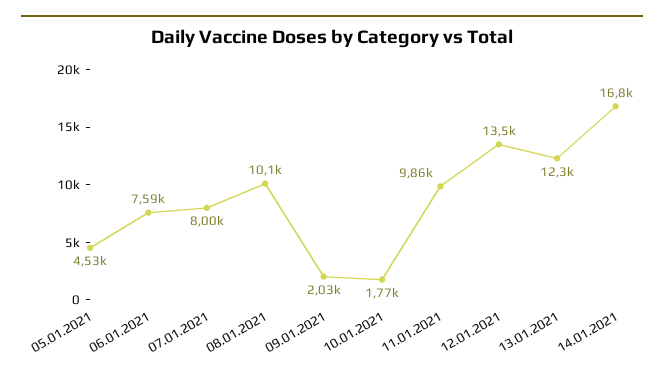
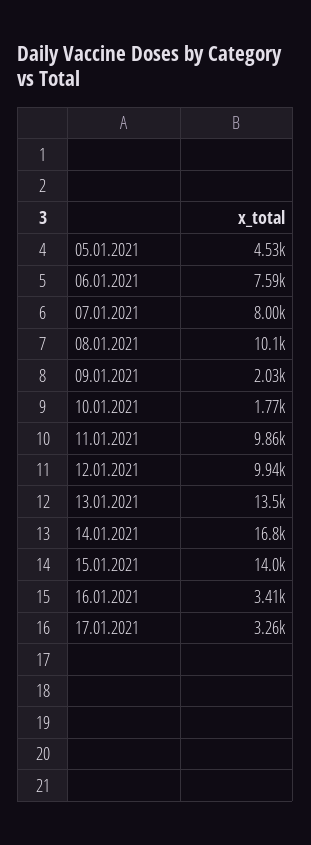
12.01.2021: 13500 -> 9940
13.01.2021: 12300 -> 13500
15.01.2021: none -> 14000
16.01.2021: none -> 3410
17.01.2021: none -> 3260

